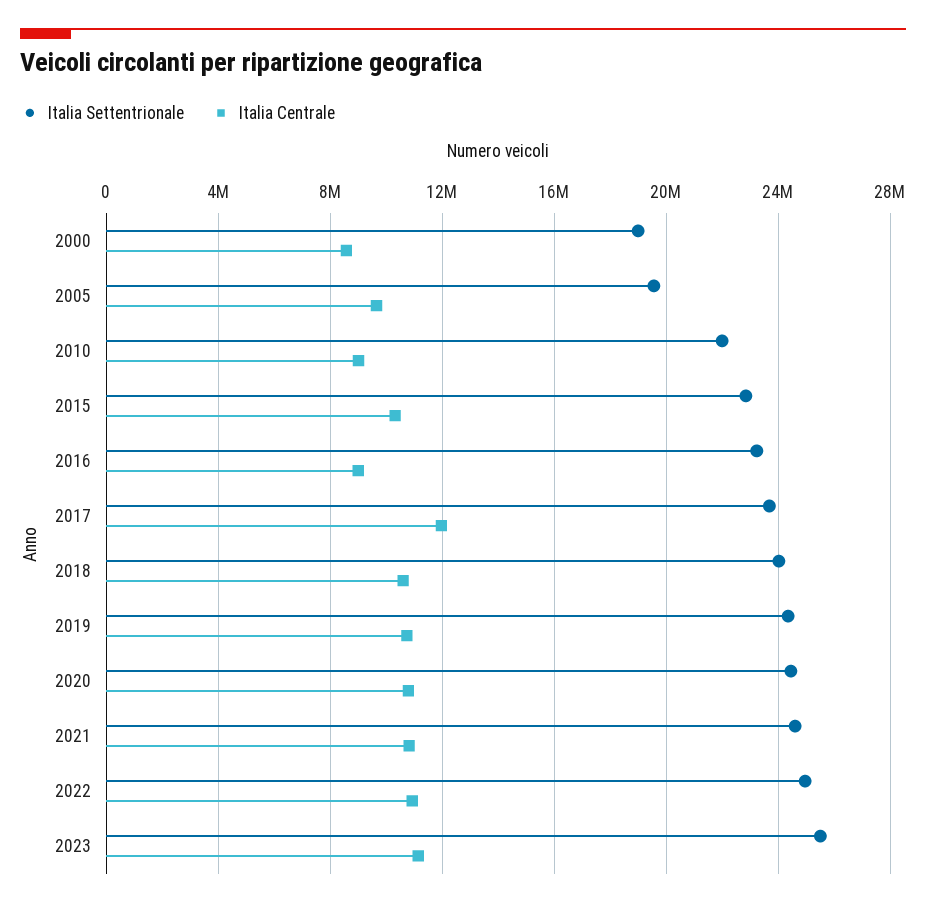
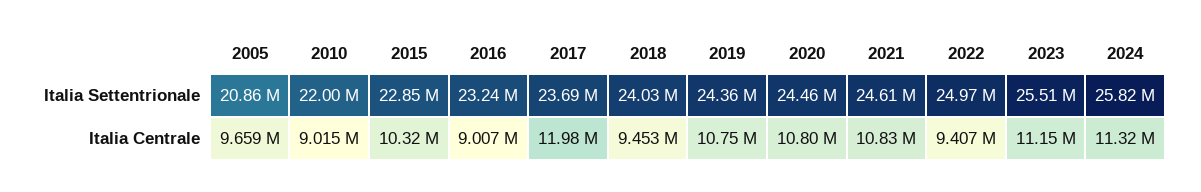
Italia Settentrionale, 2000: 19000000 -> none
Italia Centrale, 2000: 8500000 -> none
Italia Settentrionale, 2005: 19500000 -> 20860000
Italia Centrale, 2018: 10500000 -> 9453000
Italia Centrale, 2022: 11000000 -> 9407000
Italia Settentrionale, 2024: none -> 25820000
Italia Centrale, 2024: none -> 11320000

